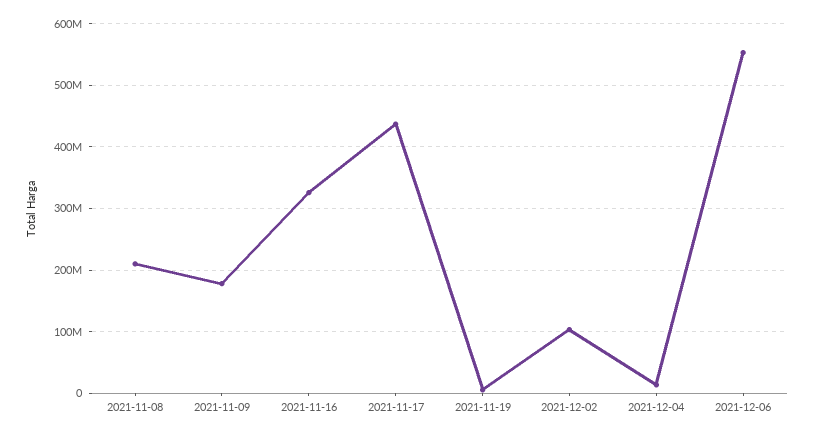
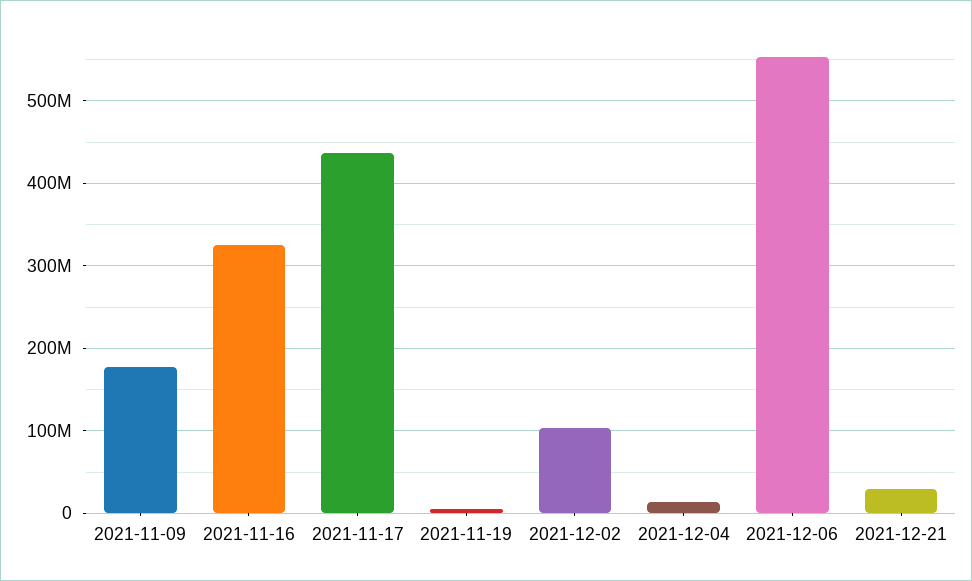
2021-11-08: 210000000 -> none
2021-12-21: none -> 30000000

